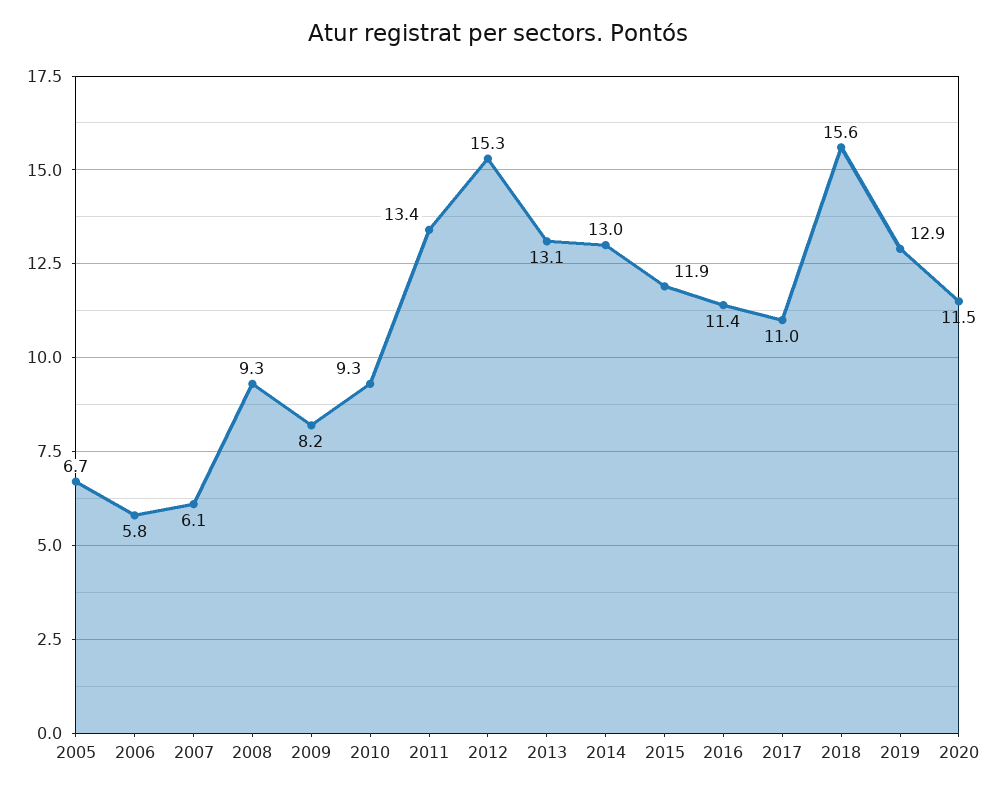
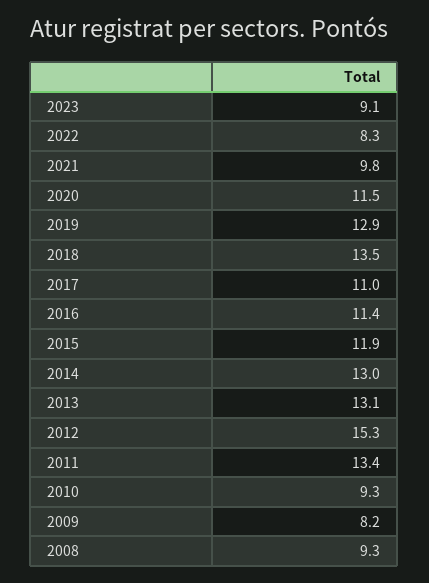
2005: 6.7 -> none
2006: 5.8 -> none
2007: 6.1 -> none
2018: 15.6 -> 13.5
2023: none -> 9.1
2022: none -> 8.3
2021: none -> 9.8

